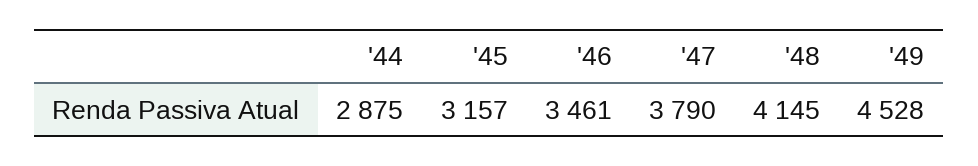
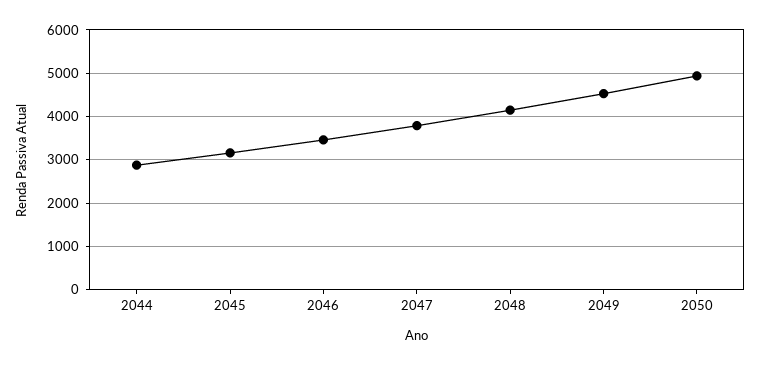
2050: none -> 5000

